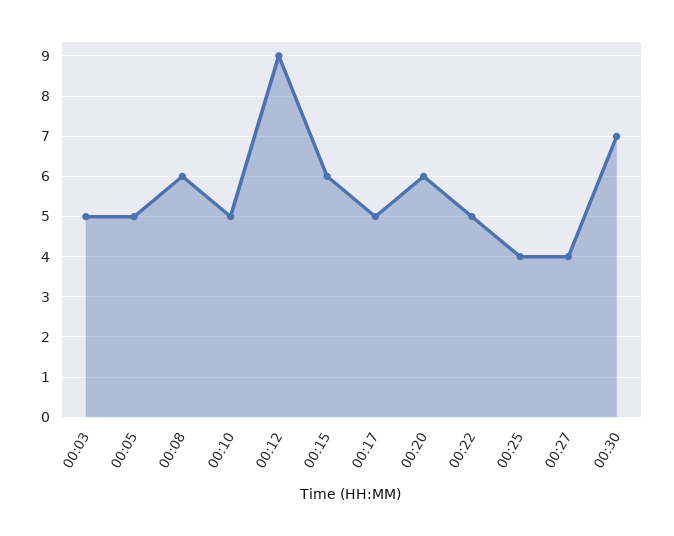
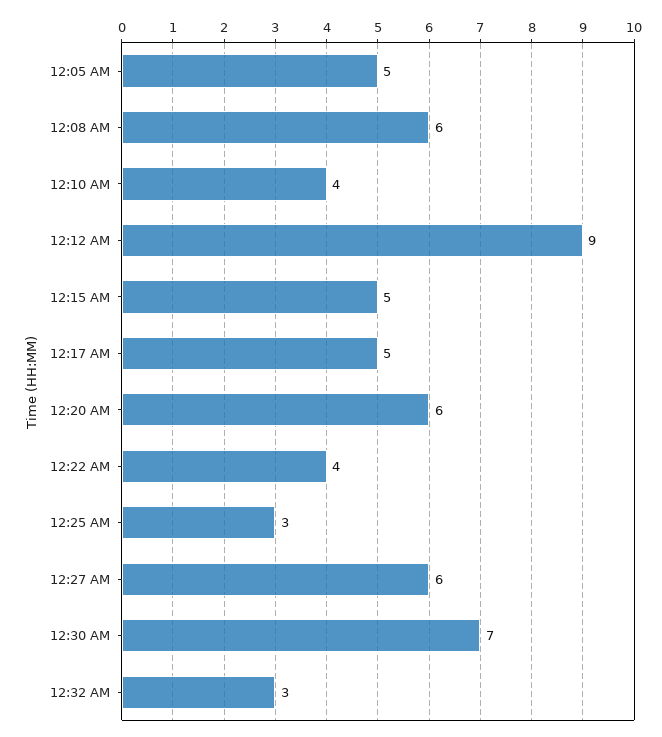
00:03: 5 -> none
00:10: 5 -> 4
00:15: 6 -> 5
00:22: 5 -> 4
00:25: 4 -> 3
00:27: 4 -> 6
12:32 AM: none -> 3

